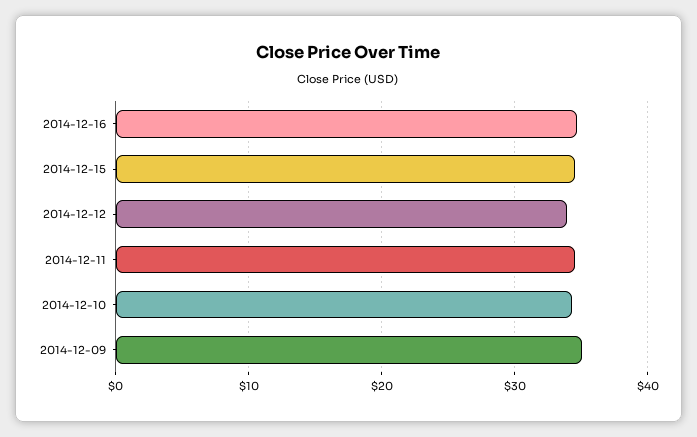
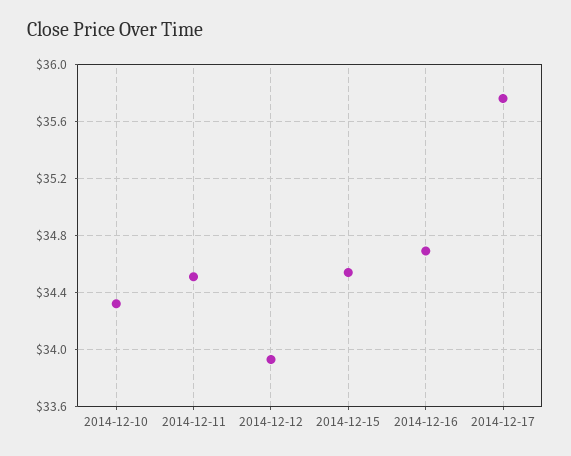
2014-12-09: 35 -> none
2014-12-17: none -> 35.75

